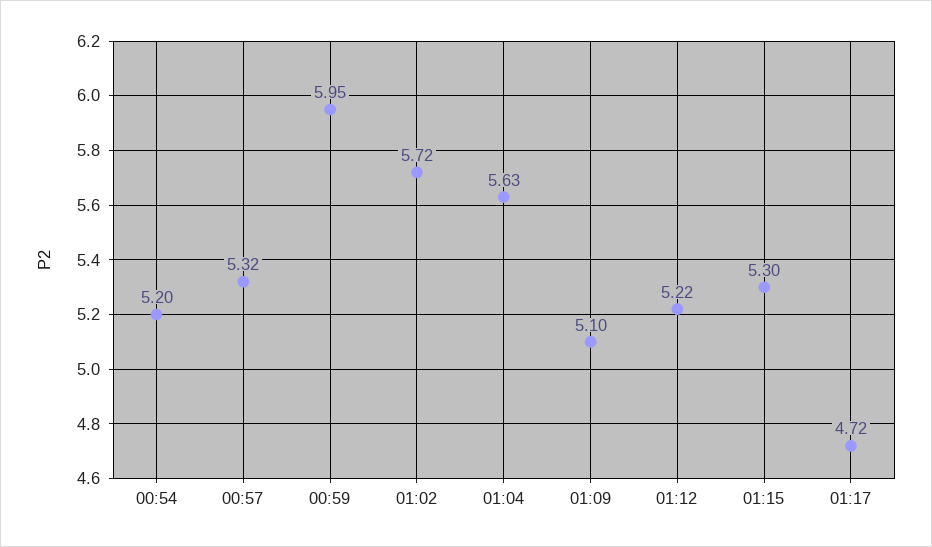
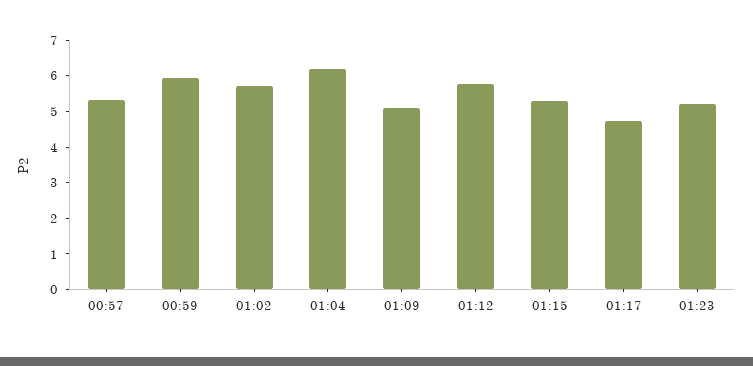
00:54: 5.2 -> none
01:04: 5.63 -> 6.25
01:12: 5.22 -> 5.75
01:23: none -> 5.25

